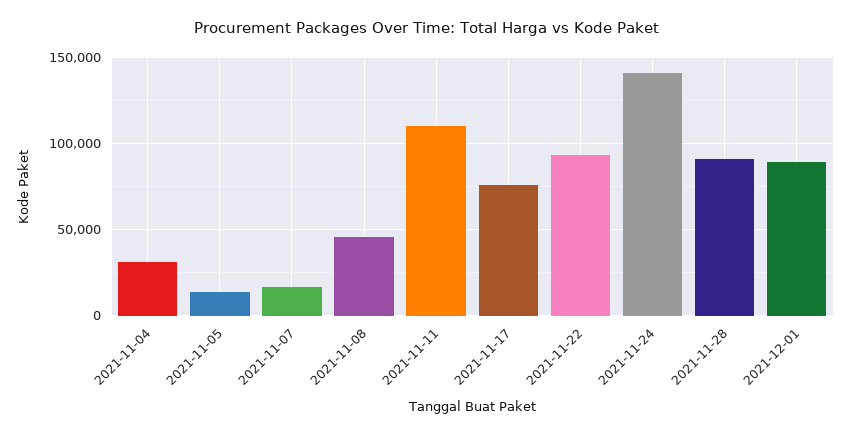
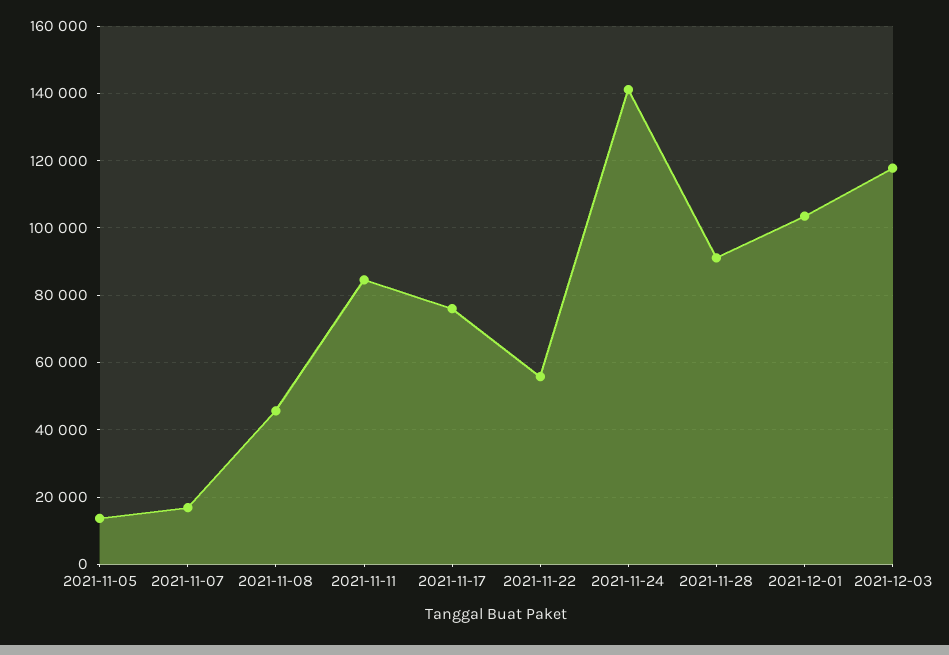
2021-11-04: 30000 -> none
2021-11-11: 110000 -> 84000
2021-11-22: 95000 -> 56000
2021-12-01: 90000 -> 104000
2021-12-03: none -> 118000

